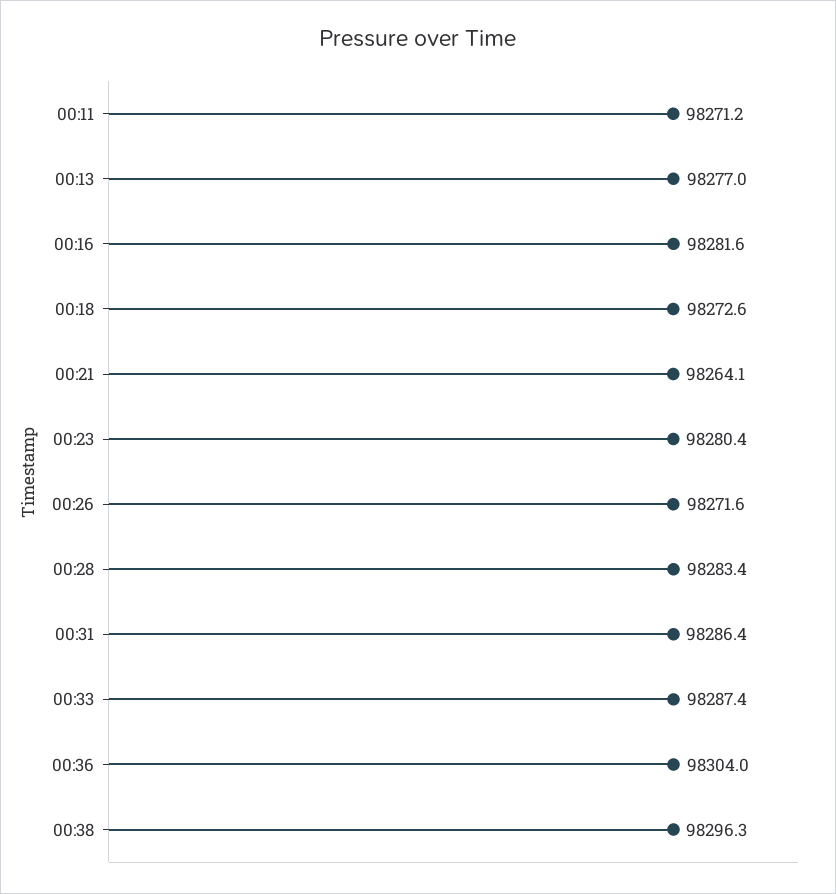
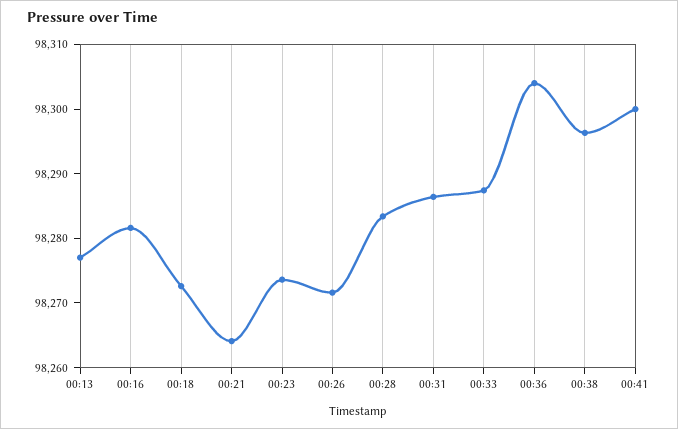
00:11: 98271.2 -> none
00:23: 98280.4 -> 98274
00:41: none -> 98300

